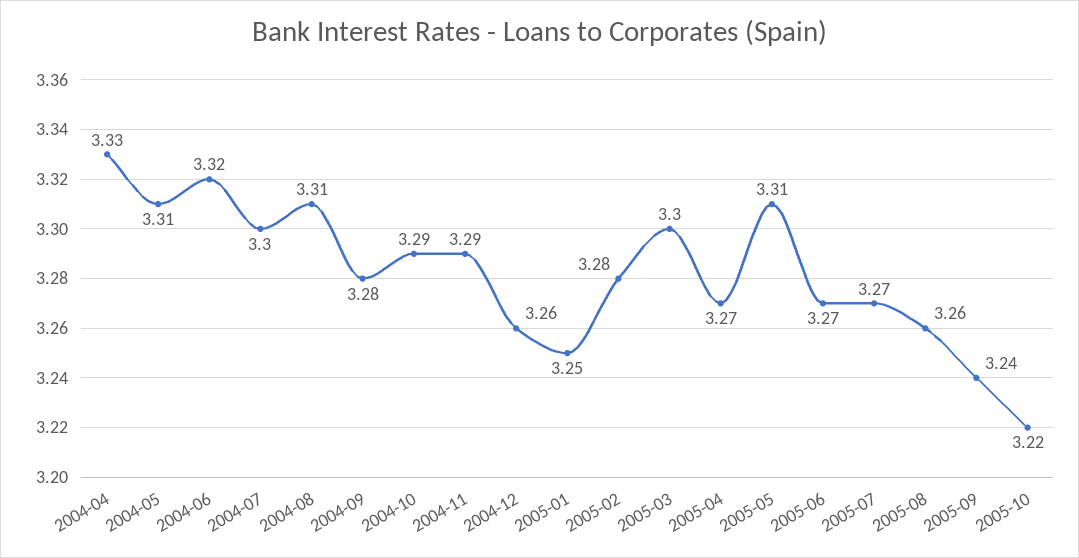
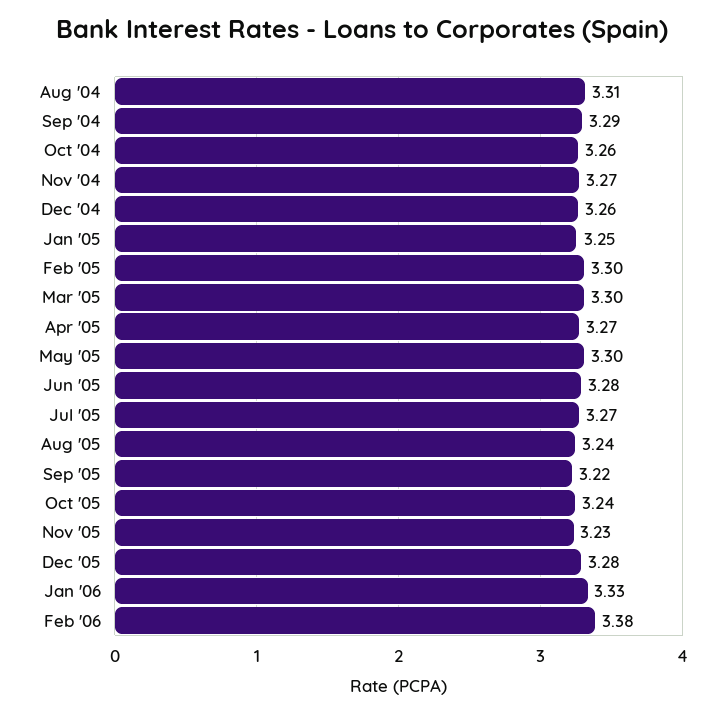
2004-04: 3.33 -> none
2004-05: 3.31 -> none
2004-06: 3.32 -> none
2004-07: 3.3 -> none
2004-09: 3.28 -> 3.29
2004-10: 3.29 -> 3.26
2004-11: 3.29 -> 3.27
2005-02: 3.28 -> 3.3
2005-05: 3.31 -> 3.3
2005-06: 3.27 -> 3.28
2005-08: 3.26 -> 3.24
2005-09: 3.24 -> 3.22
2005-10: 3.22 -> 3.24
Nov '05: none -> 3.23
Dec '05: none -> 3.28
Jan '06: none -> 3.33
Feb '06: none -> 3.38

